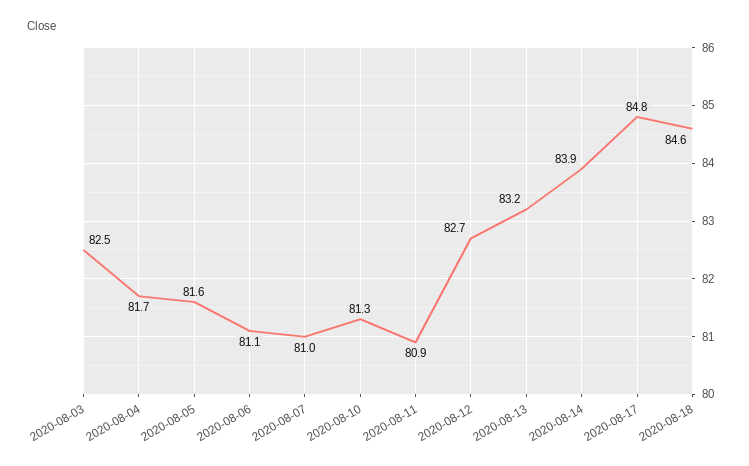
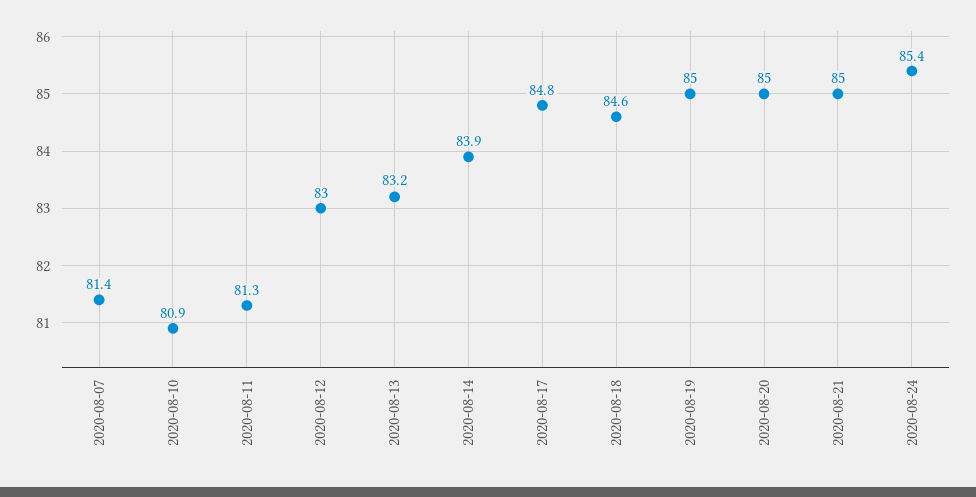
2020-08-03: 82.5 -> none
2020-08-04: 81.7 -> none
2020-08-05: 81.6 -> none
2020-08-06: 81.1 -> none
2020-08-07: 81 -> 81.4
2020-08-10: 81.3 -> 80.9
2020-08-11: 80.9 -> 81.3
2020-08-12: 82.7 -> 83
2020-08-19: none -> 85
2020-08-20: none -> 85
2020-08-21: none -> 85
2020-08-24: none -> 85.4

